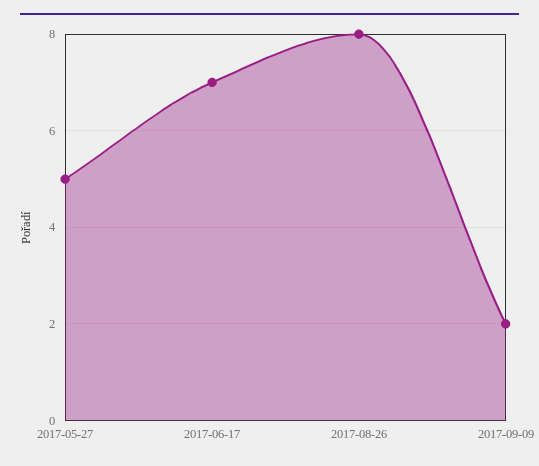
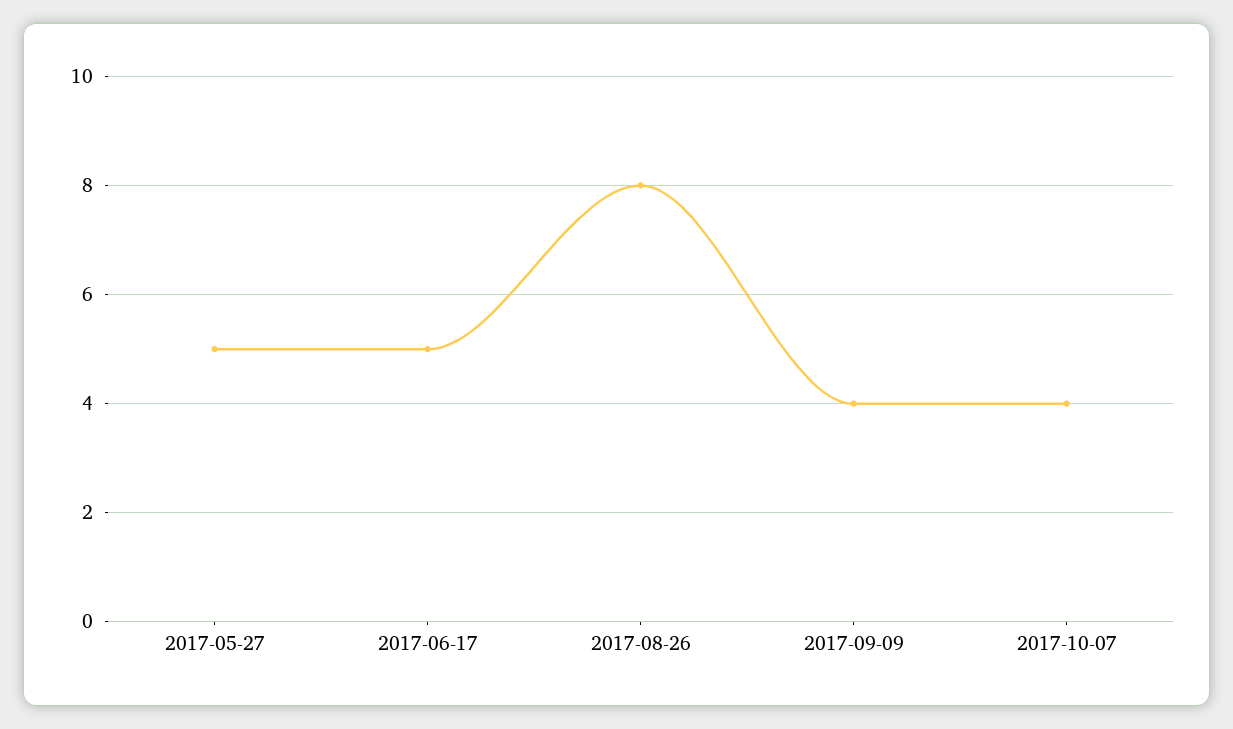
2017-06-17: 7 -> 5
2017-09-09: 2 -> 4
2017-10-07: none -> 4

